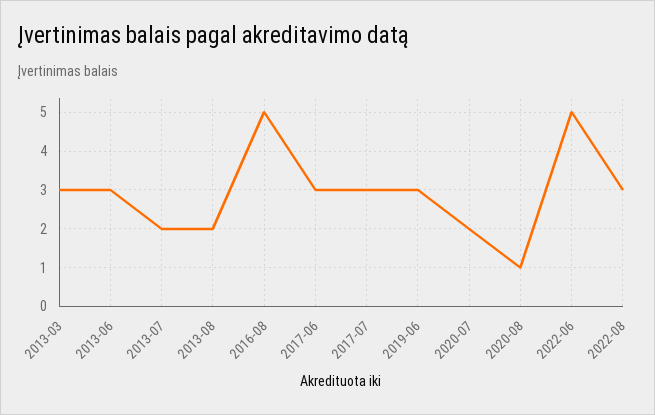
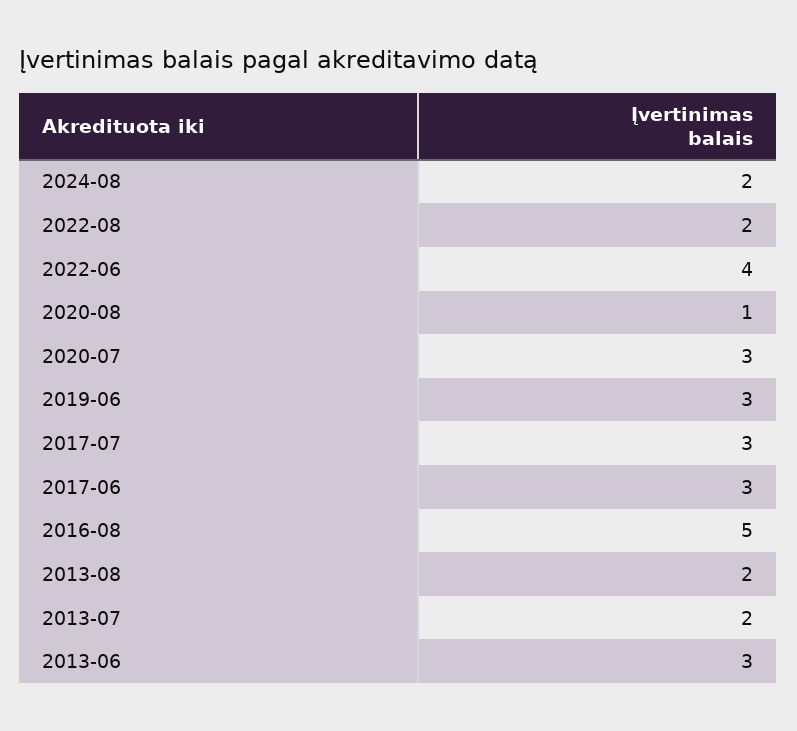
2013-03: 3 -> none
2020-07: 2 -> 3
2022-06: 5 -> 4
2022-08: 3 -> 2
2024-08: none -> 2

